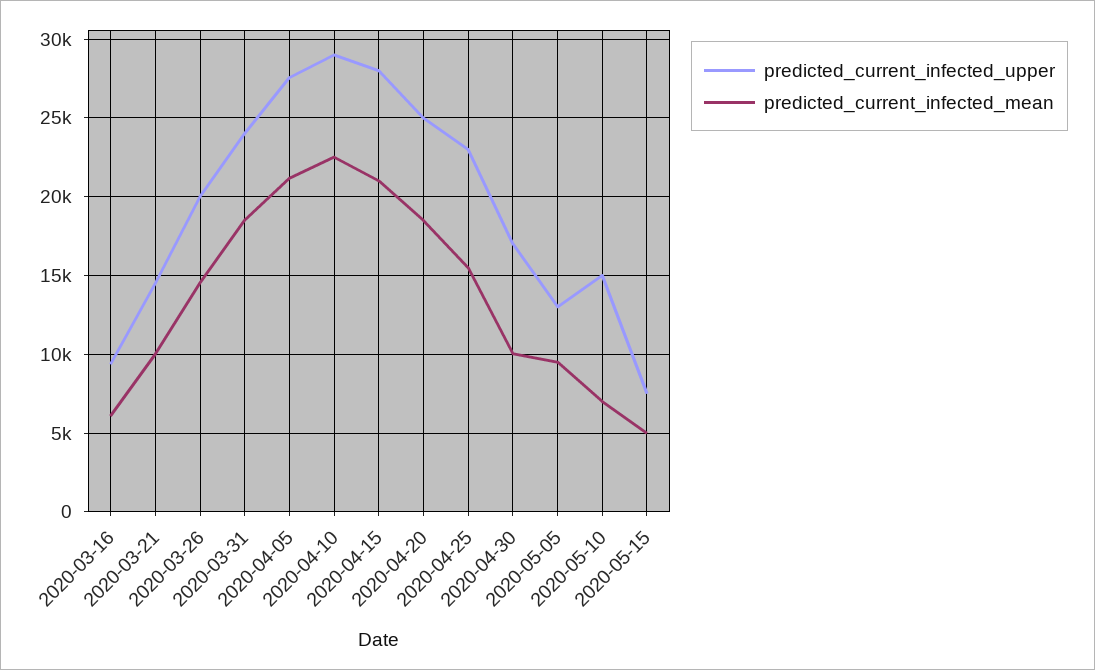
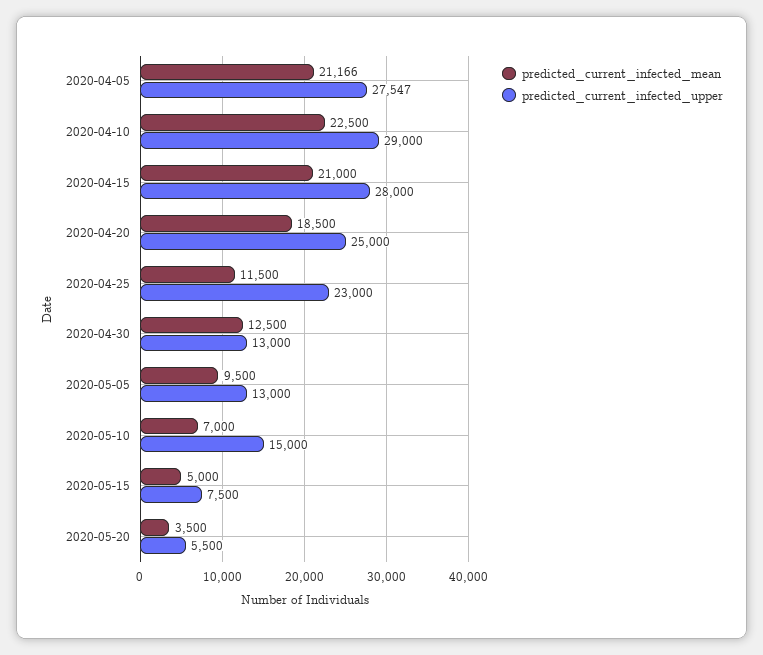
predicted_current_infected_upper, 2020-03-16: 9500 -> none
predicted_current_infected_mean, 2020-03-16: 6000 -> none
predicted_current_infected_upper, 2020-03-21: 14500 -> none
predicted_current_infected_mean, 2020-03-21: 10000 -> none
predicted_current_infected_upper, 2020-03-26: 20000 -> none
predicted_current_infected_mean, 2020-03-26: 14500 -> none
predicted_current_infected_upper, 2020-03-31: 24000 -> none
predicted_current_infected_mean, 2020-03-31: 18500 -> none
predicted_current_infected_mean, 2020-04-25: 15500 -> 11500
predicted_current_infected_upper, 2020-04-30: 17000 -> 13000
predicted_current_infected_mean, 2020-04-30: 10000 -> 12500
predicted_current_infected_mean, 2020-05-20: none -> 3500
predicted_current_infected_upper, 2020-05-20: none -> 5500

